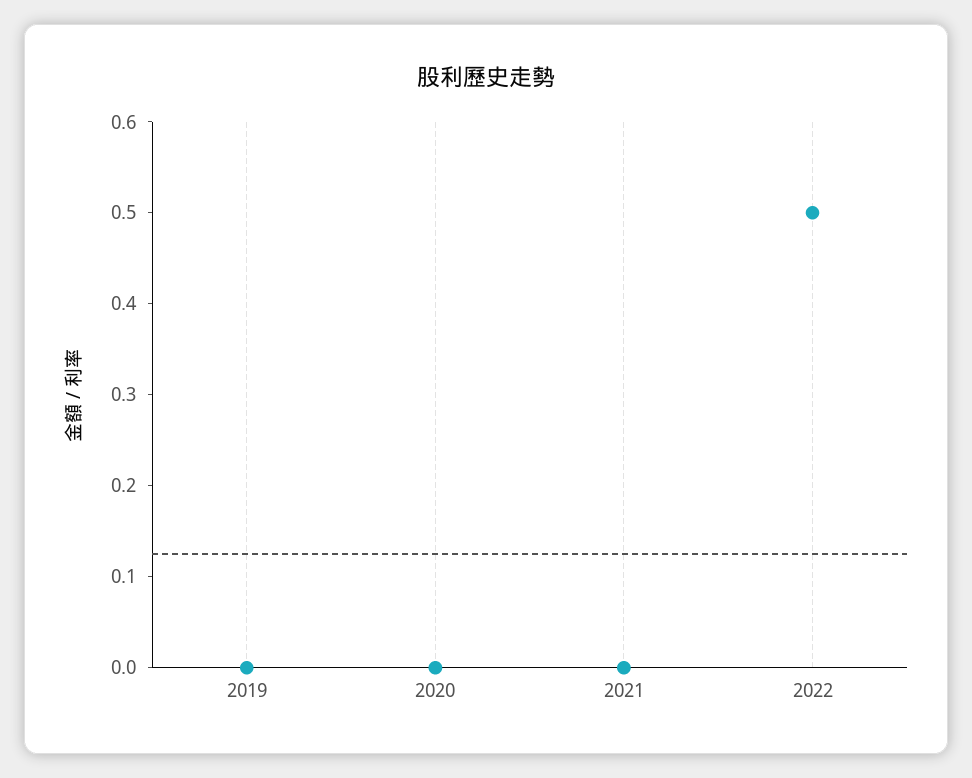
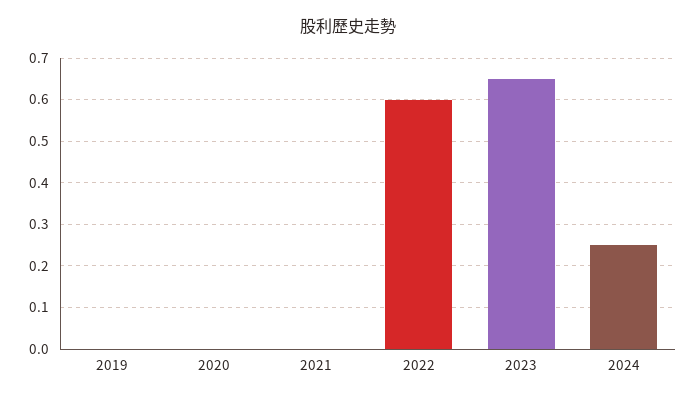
2022: 0.5 -> 0.6
2023: none -> 0.65
2024: none -> 0.25

